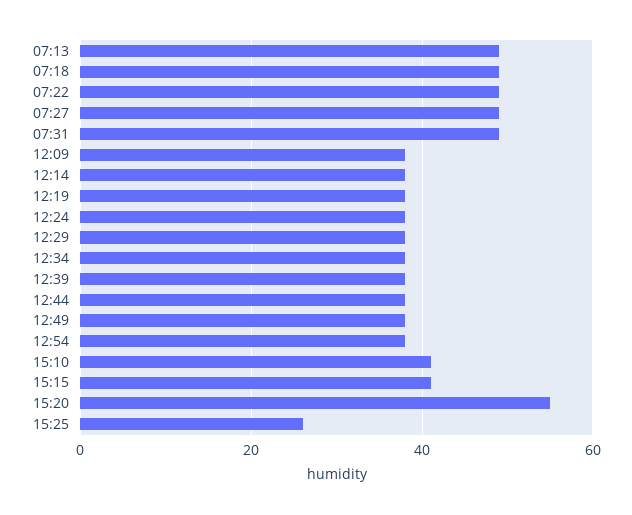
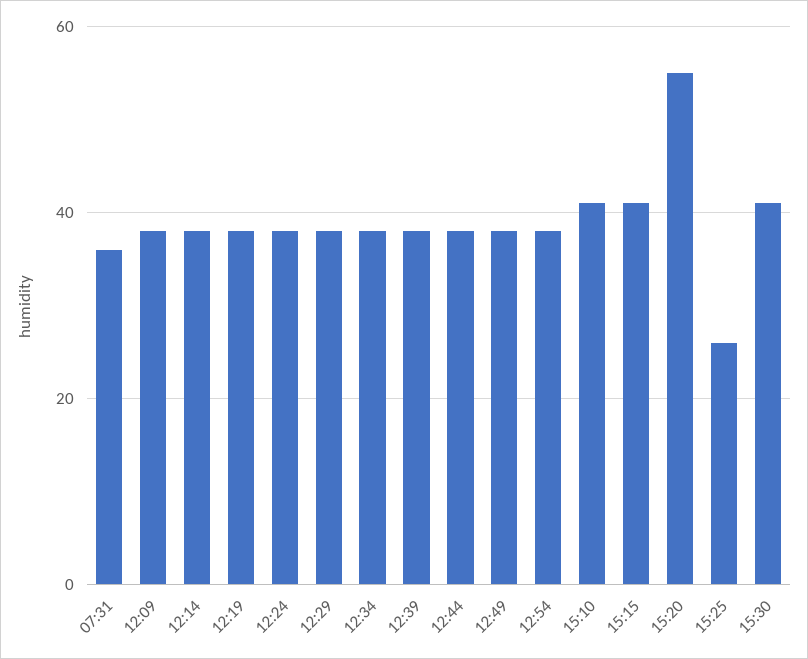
07:13: 50 -> none
07:18: 50 -> none
07:22: 50 -> none
07:27: 50 -> none
07:31: 50 -> 35
15:30: none -> 40

